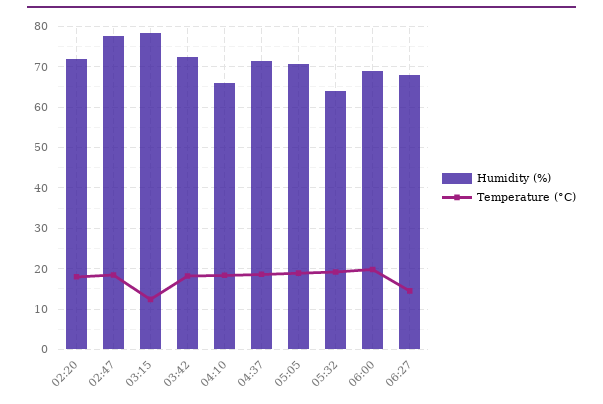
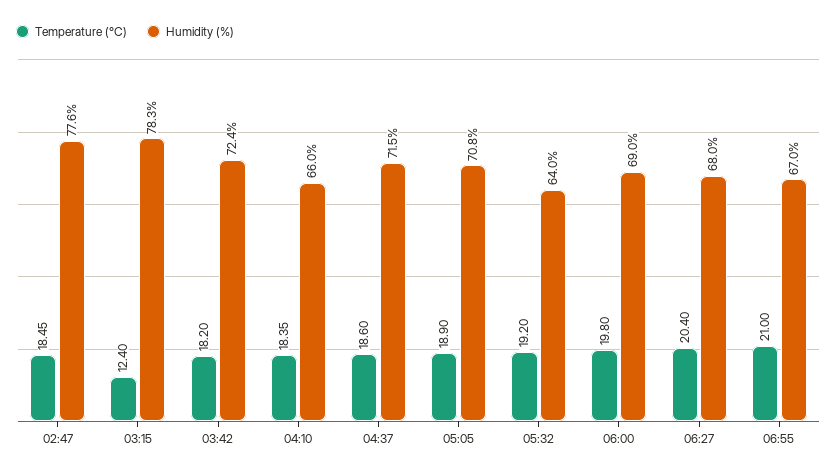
Humidity (%), 02:20: 72 -> none
Temperature (°C), 02:20: 18 -> none
Temperature (°C), 06:27: 14 -> 20.4
Temperature (°C), 06:55: none -> 21
Humidity (%), 06:55: none -> 67

